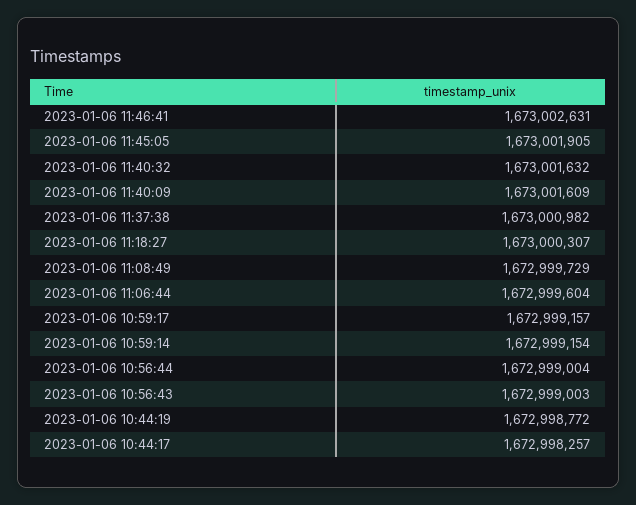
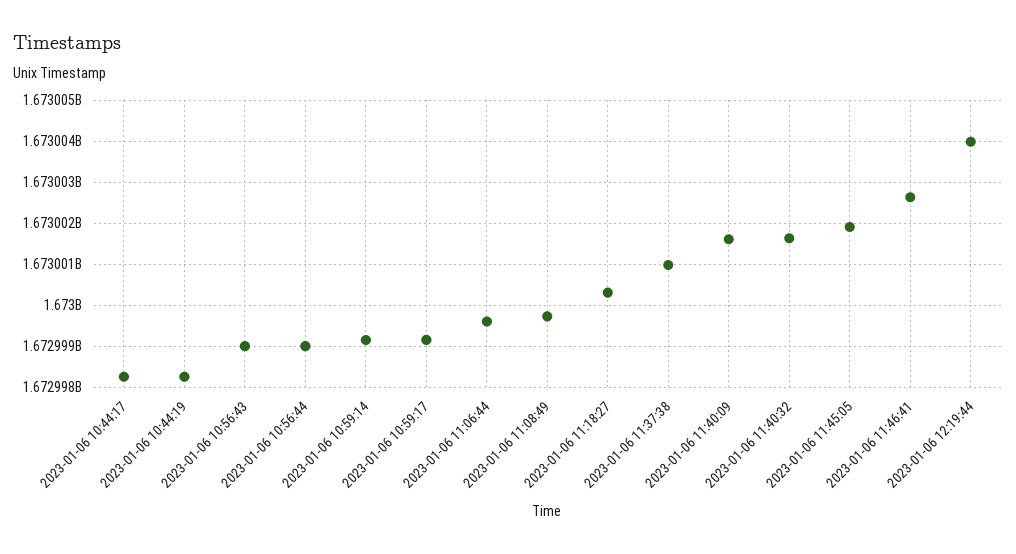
2023-01-06 10:44:19: 1672998772 -> 1672998200
2023-01-06 12:19:44: none -> 1673004000

